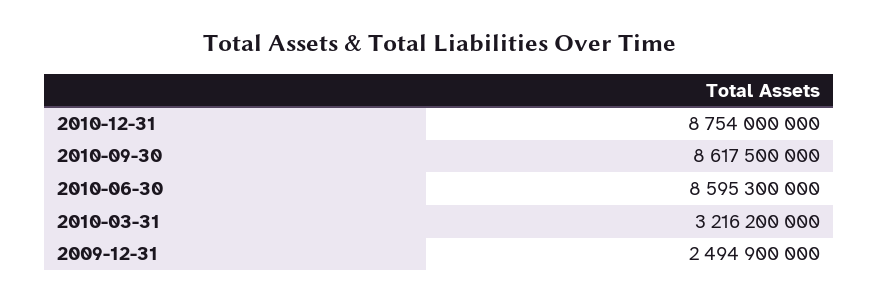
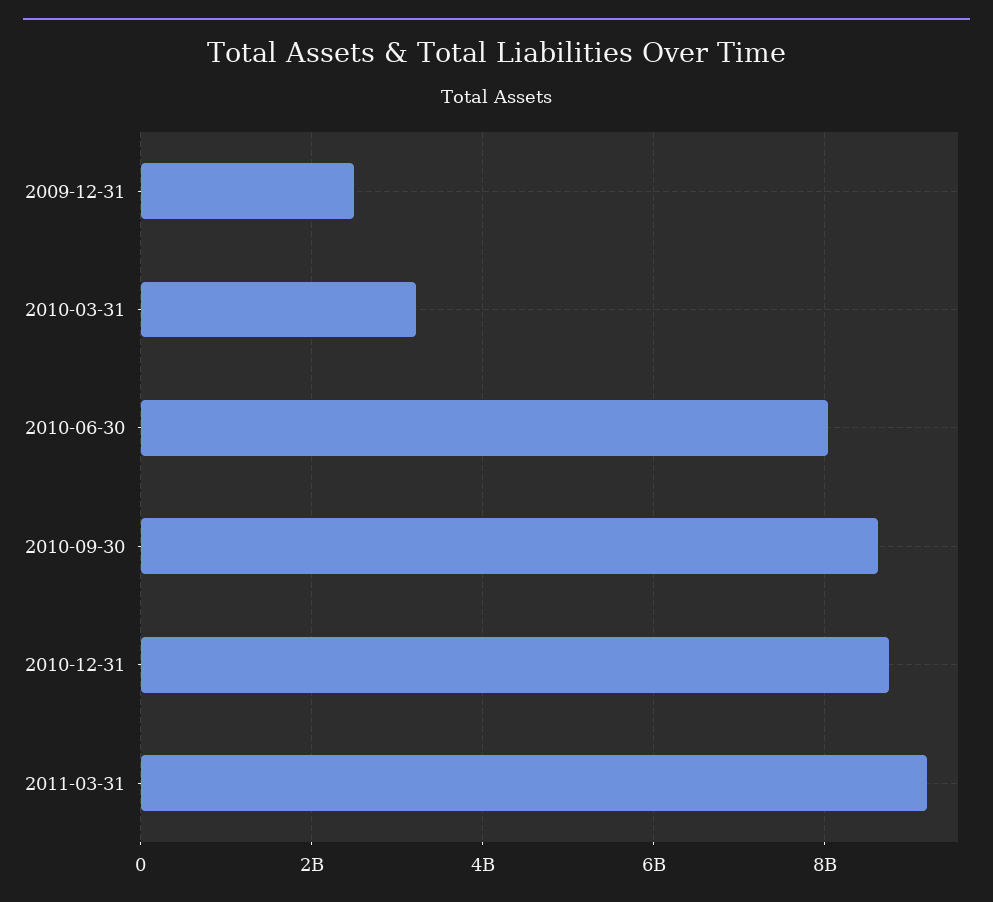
2010-06-30: 8595300000 -> 8000000000
2011-03-31: none -> 9200000000

